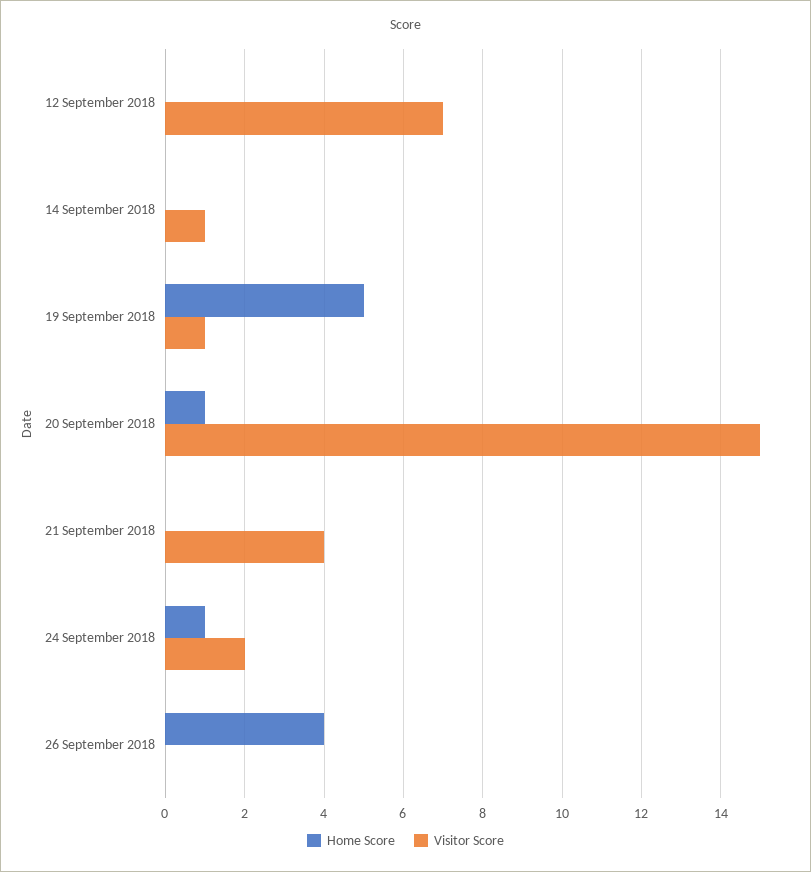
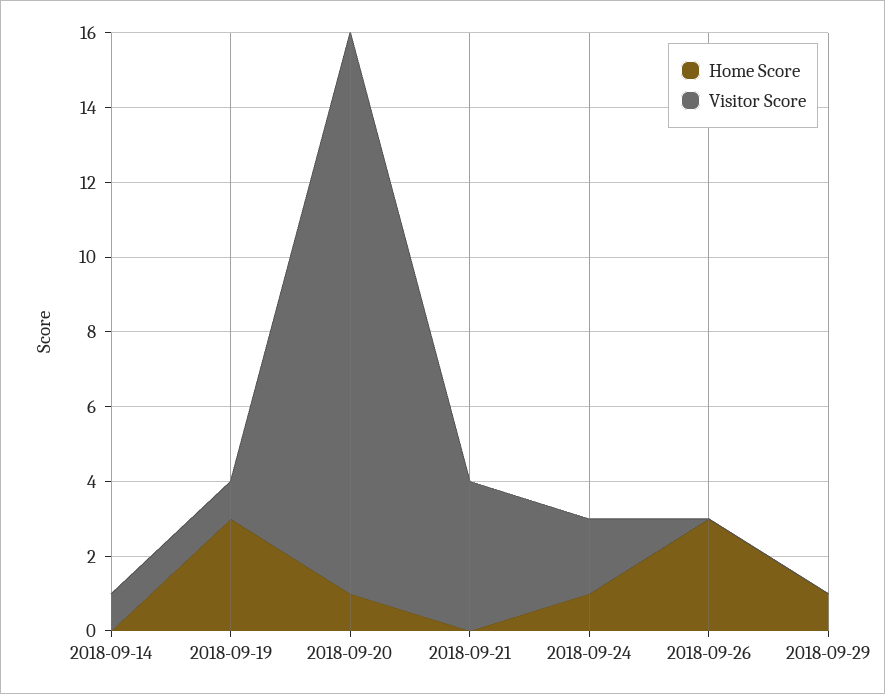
Home Score, 12 September 2018: 0 -> none
Visitor Score, 12 September 2018: 7 -> none
Home Score, 19 September 2018: 5 -> 3
Home Score, 26 September 2018: 4 -> 3
Home Score, 2018-09-29: none -> 1
Visitor Score, 2018-09-29: none -> 0

